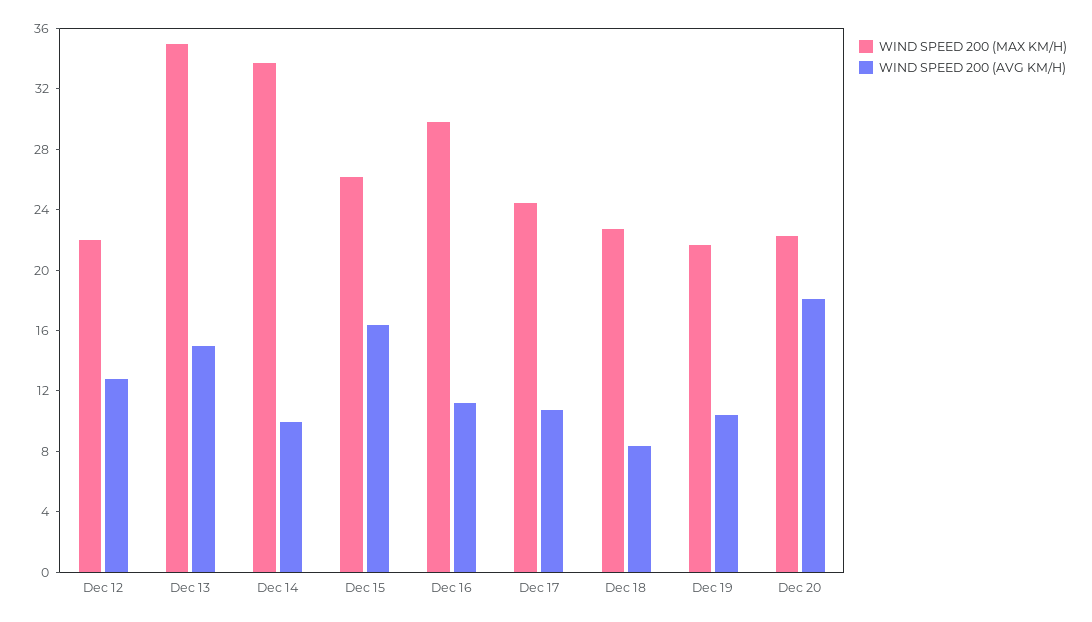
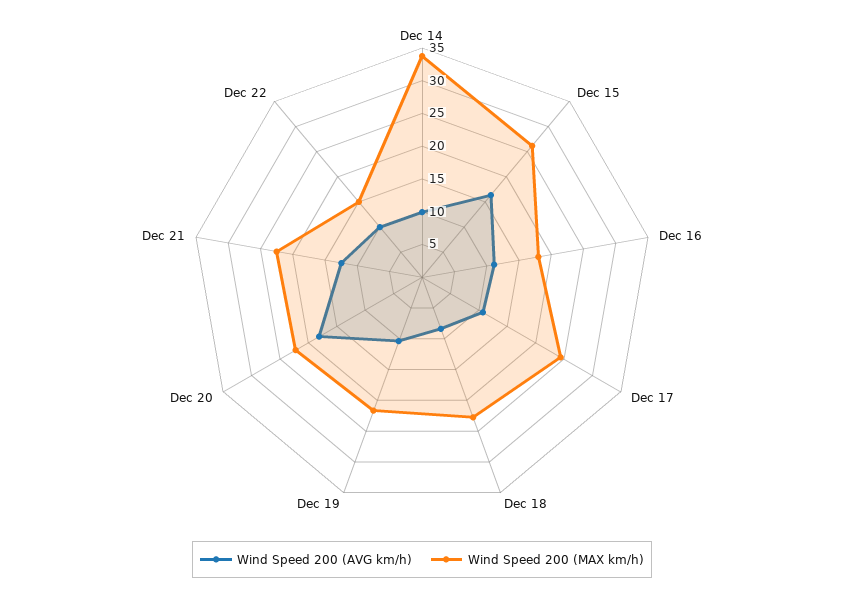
WIND SPEED 200 (MAX KM/H), Dec 12: 22 -> none
WIND SPEED 200 (AVG KM/H), Dec 12: 13 -> none
WIND SPEED 200 (MAX KM/H), Dec 13: 35 -> none
WIND SPEED 200 (AVG KM/H), Dec 13: 15 -> none
WIND SPEED 200 (MAX KM/H), Dec 16: 30 -> 17.5
WIND SPEED 200 (AVG KM/H), Dec 21: none -> 12.5
WIND SPEED 200 (MAX KM/H), Dec 21: none -> 22.5
WIND SPEED 200 (AVG KM/H), Dec 22: none -> 10
WIND SPEED 200 (MAX KM/H), Dec 22: none -> 15

